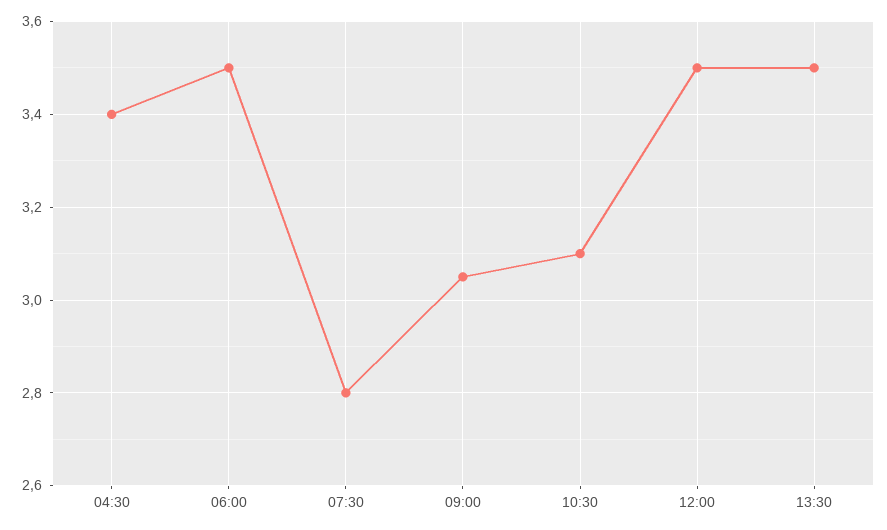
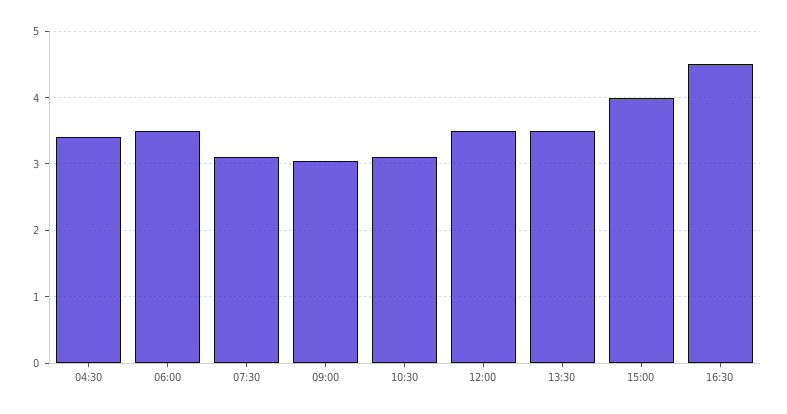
07:30: 2.8 -> 3.1
15:00: none -> 4
16:30: none -> 4.5

